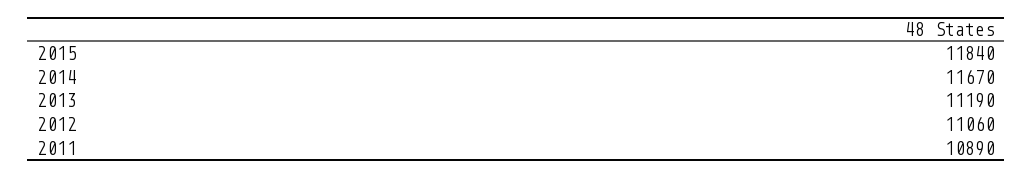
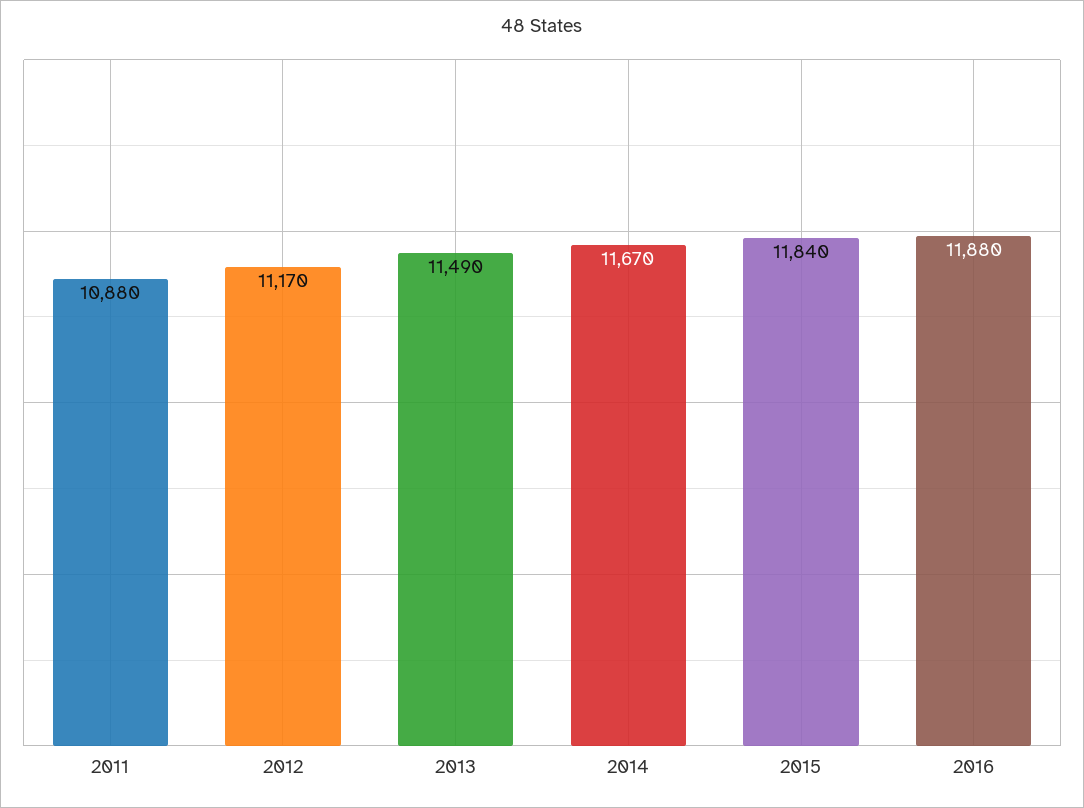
2013: 11190 -> 11490
2012: 11060 -> 11170
2011: 10890 -> 10880
2016: none -> 11880

